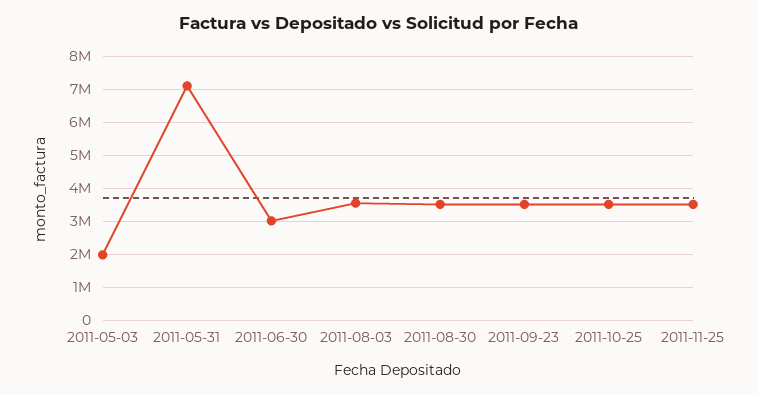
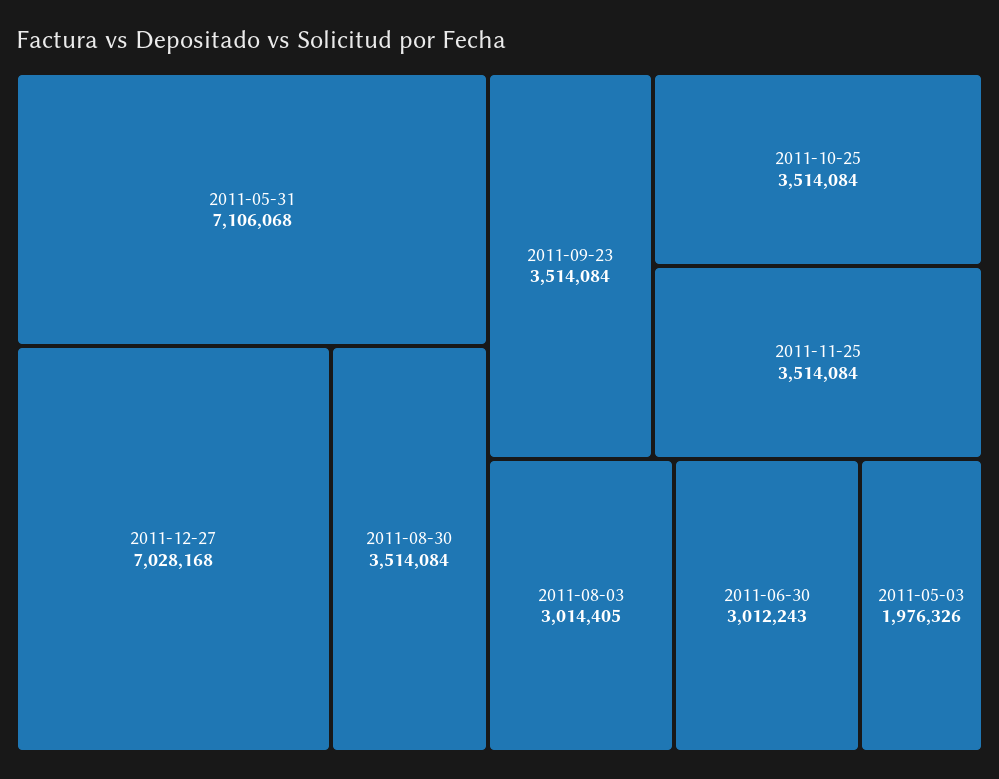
2011-08-03: 3600000 -> 3014405
2011-12-27: none -> 7028168

